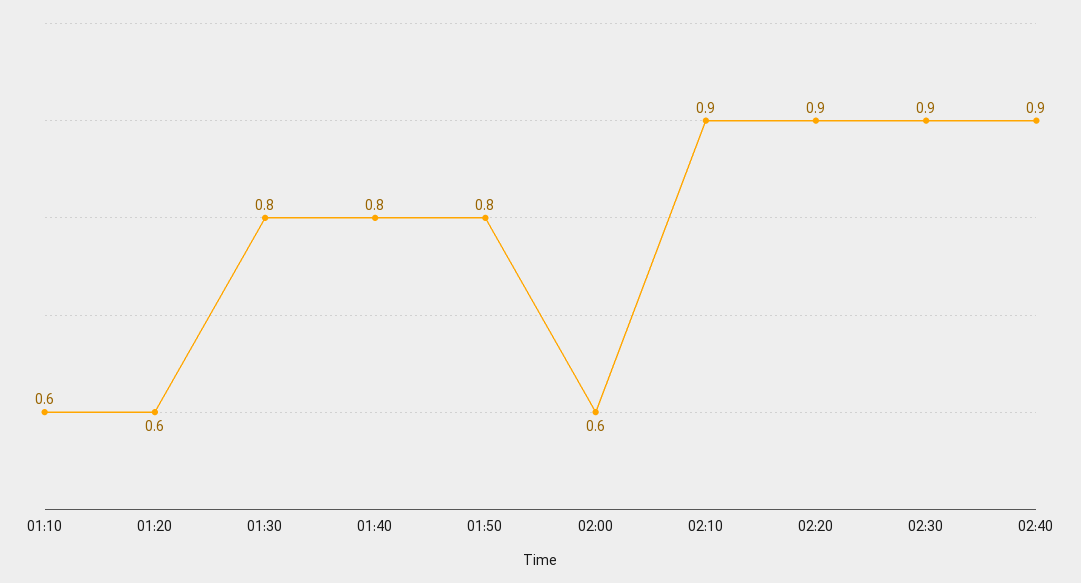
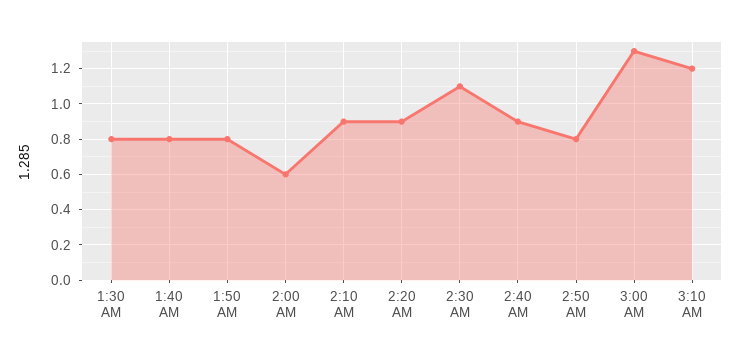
01:10: 0.6 -> none
01:20: 0.6 -> none
02:30: 0.9 -> 1.1
2:50 AM: none -> 0.8
3:00 AM: none -> 1.3
3:10 AM: none -> 1.2

